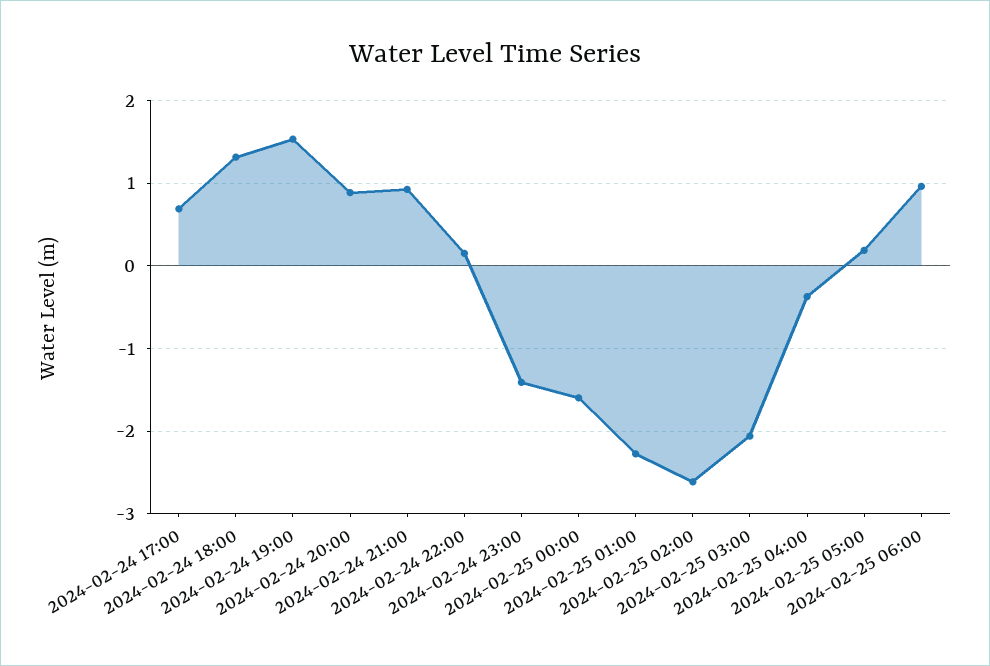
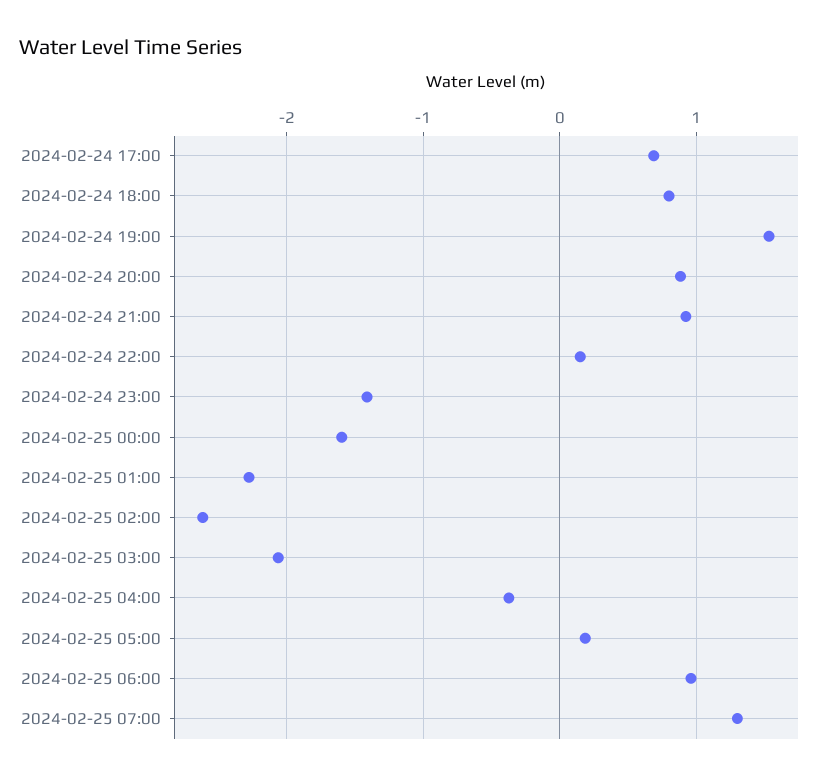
2024-02-24 18:00: 1.3 -> 0.8
2024-02-25 07:00: none -> 1.3

